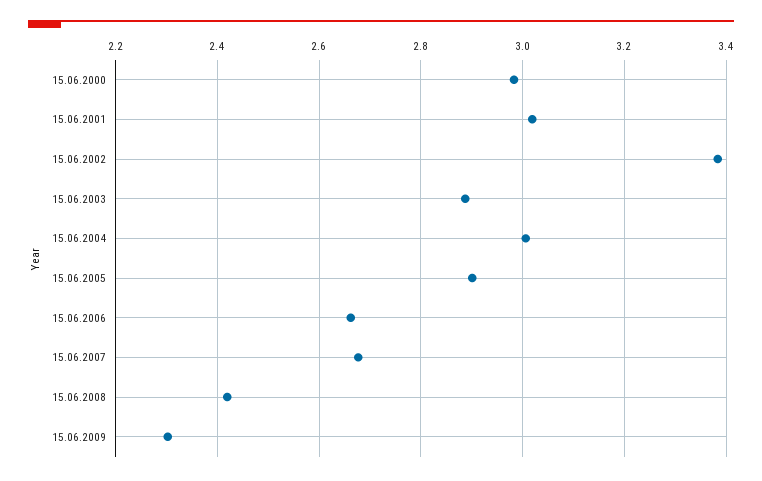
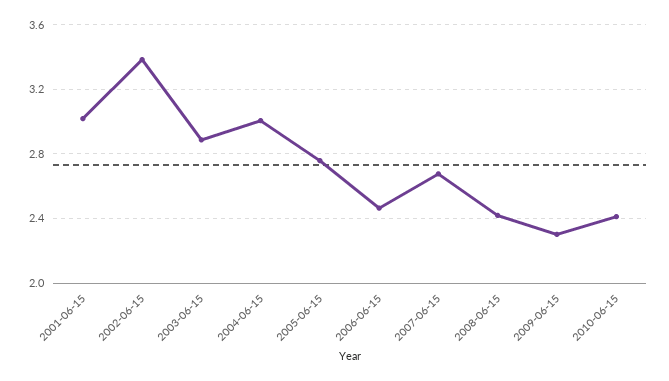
15.06.2000: 2.98 -> none
15.06.2005: 2.9 -> 2.75
15.06.2006: 2.66 -> 2.45
2010-06-15: none -> 2.4

